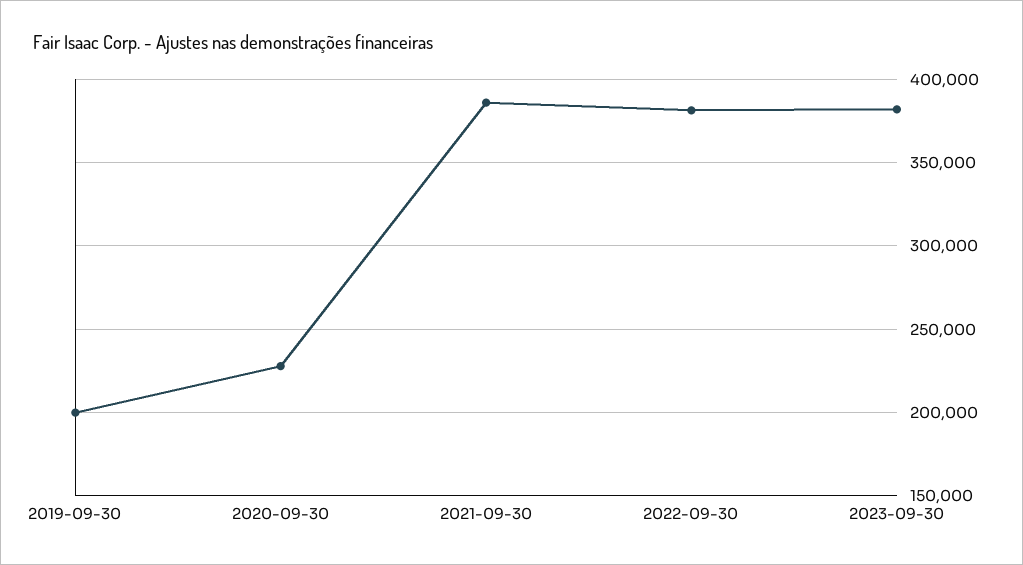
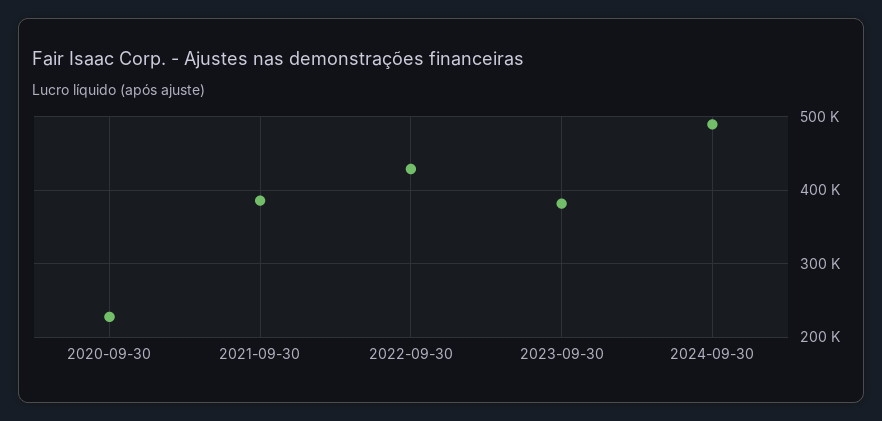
2019-09-30: 200000 -> none
2022-09-30: 380000 -> 430000
2024-09-30: none -> 490000

